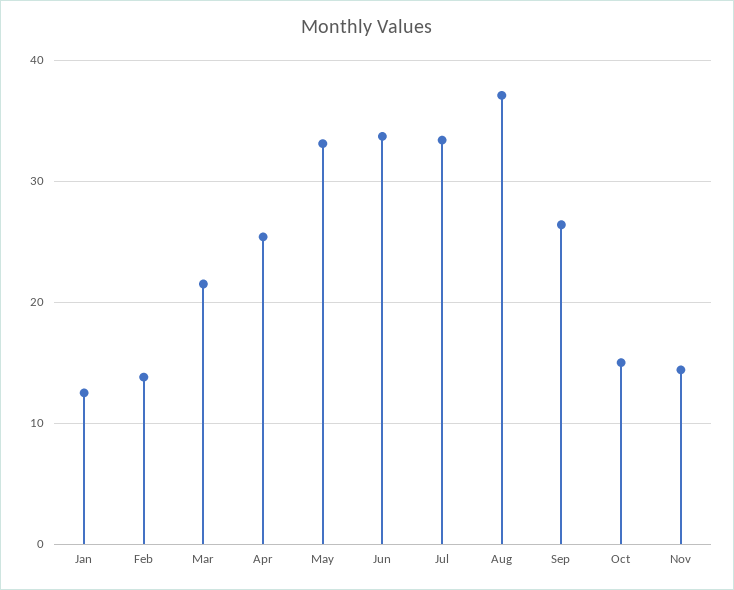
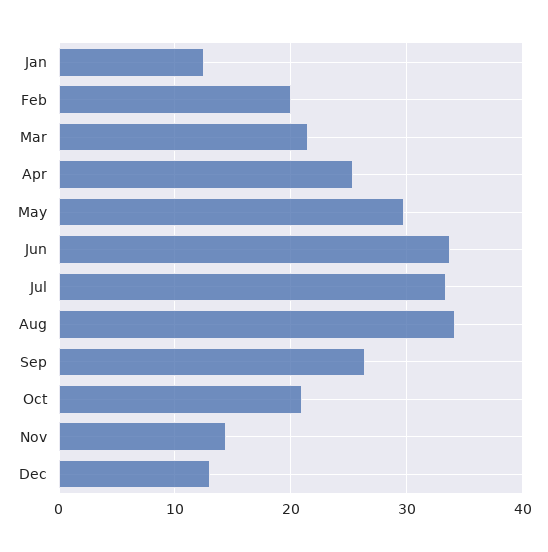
Feb: 14 -> 20
May: 33 -> 30
Aug: 37 -> 34
Oct: 15 -> 21
Dec: none -> 13

